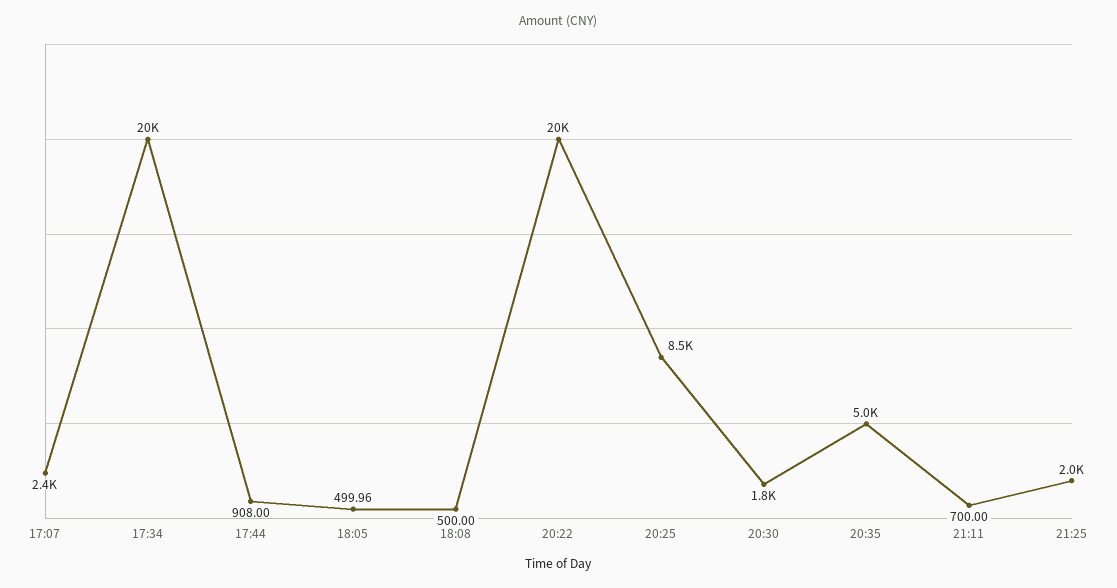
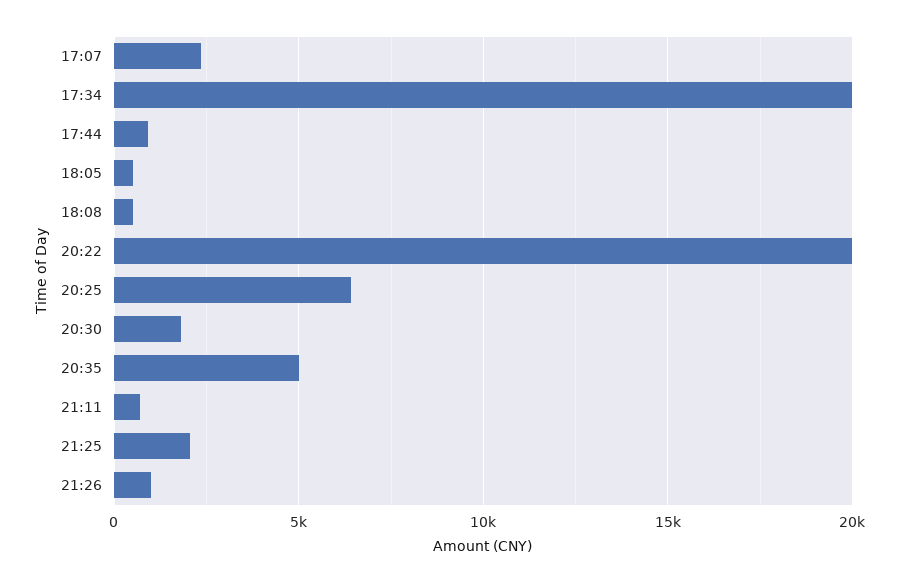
20:25: 8500 -> 6500
21:26: none -> 1000

